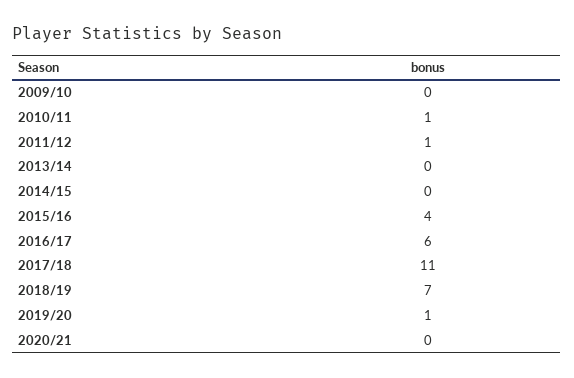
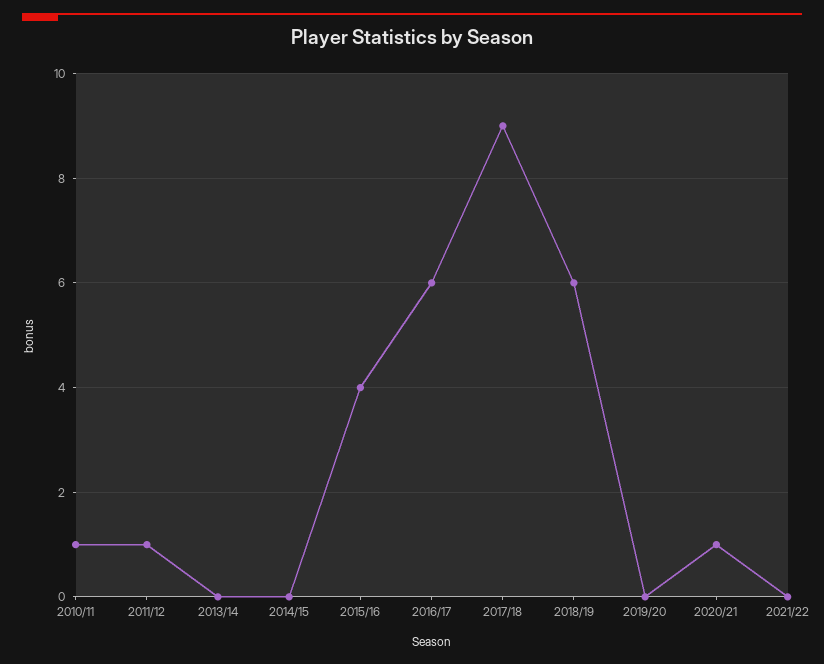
2009/10: 0 -> none
2017/18: 11 -> 9
2018/19: 7 -> 6
2019/20: 1 -> 0
2020/21: 0 -> 1
2021/22: none -> 0

